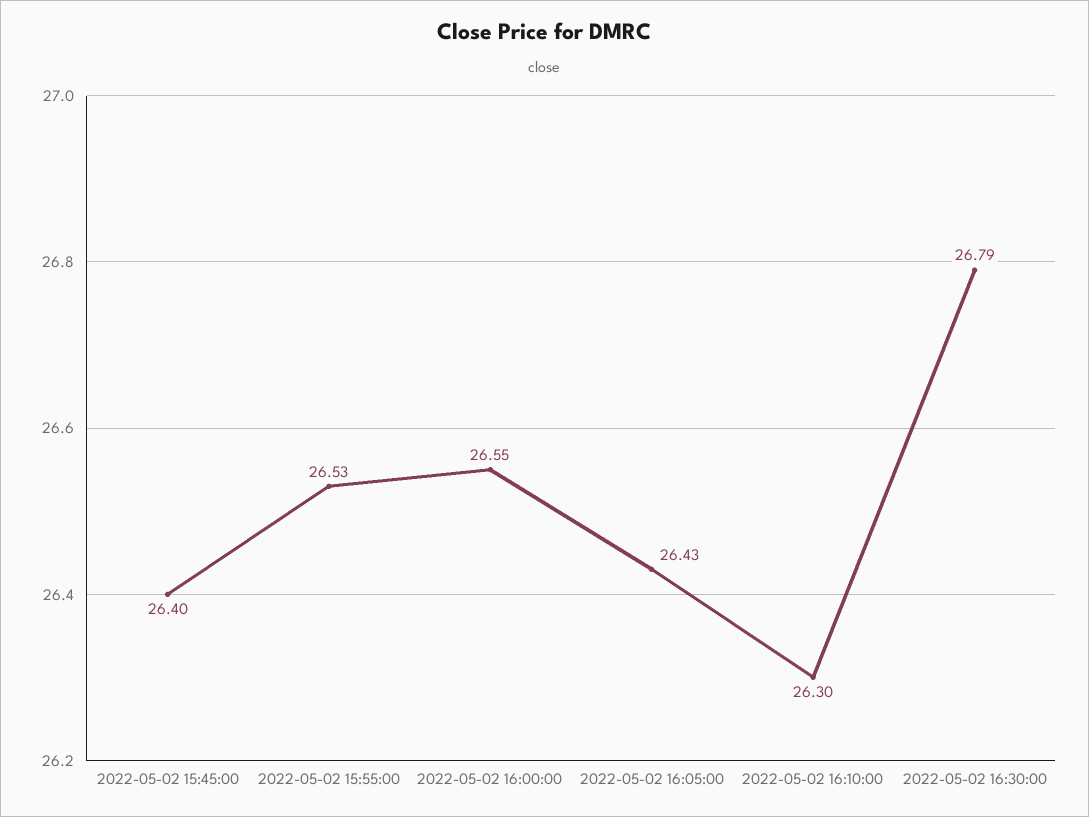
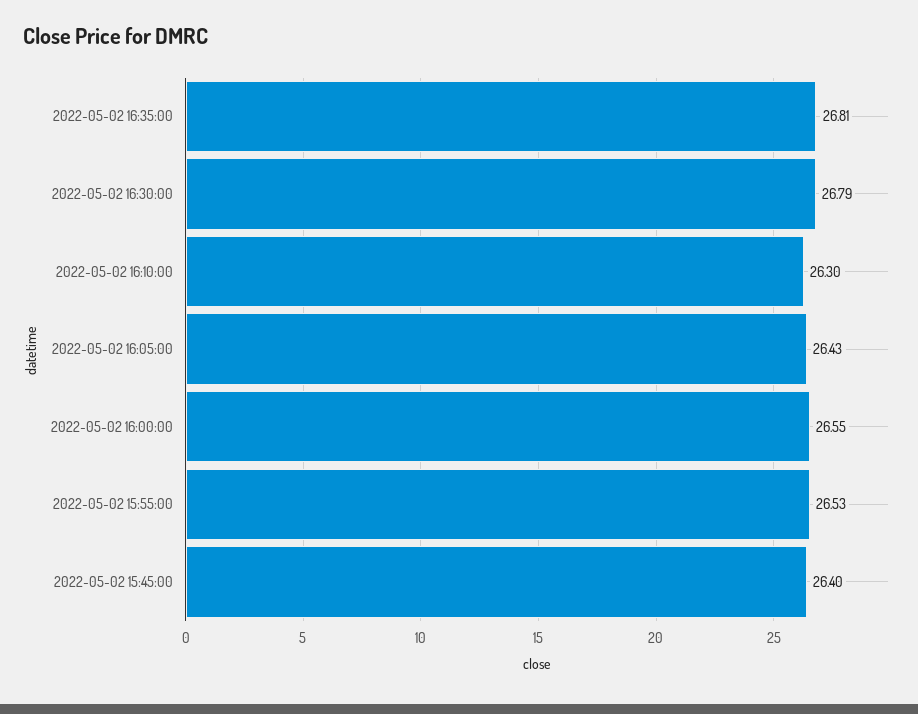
2022-05-02 16:35:00: none -> 26.81

